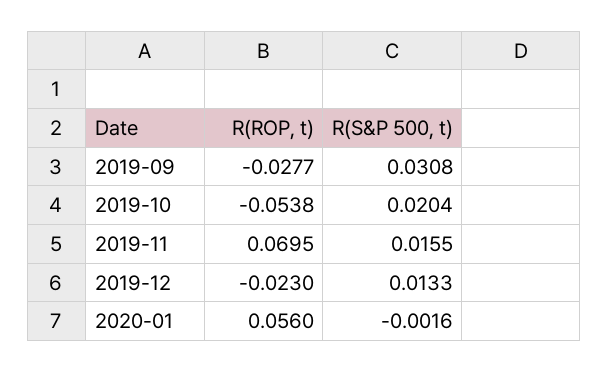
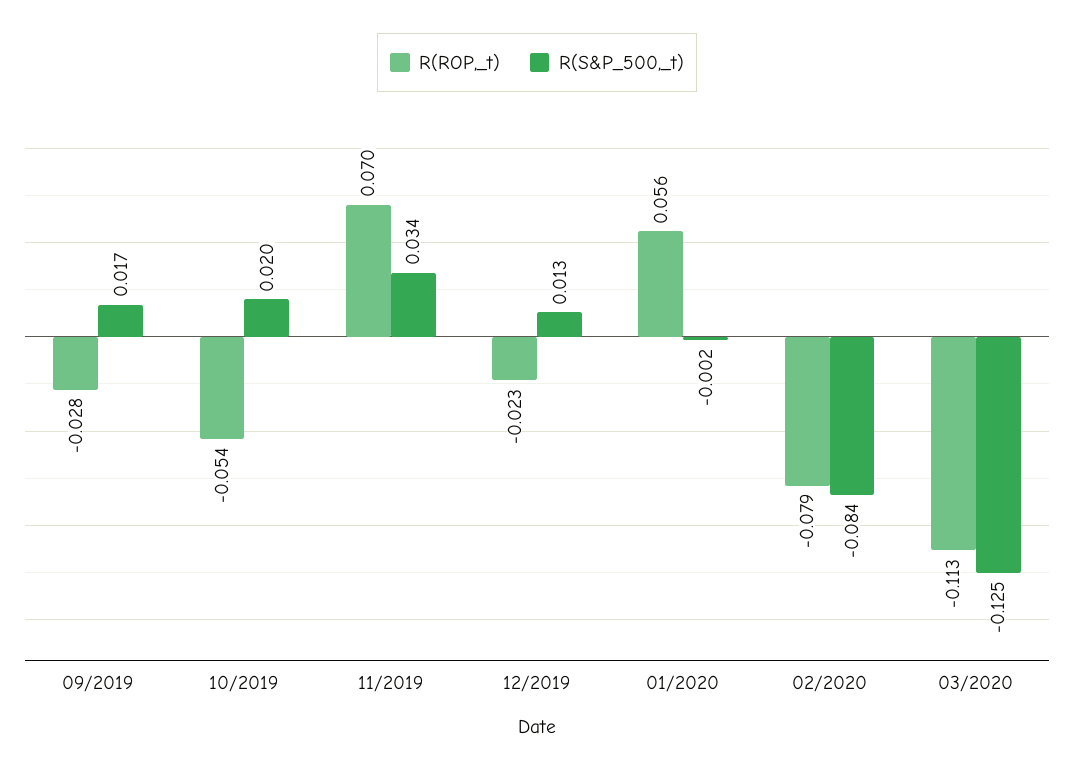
R(S&P 500, t), 2019-09: 0.0308 -> 0.017
R(S&P 500, t), 2019-11: 0.0155 -> 0.034
R(ROP, t), 02/2020: none -> -0.079
R(S&P 500, t), 02/2020: none -> -0.084
R(ROP, t), 03/2020: none -> -0.113
R(S&P 500, t), 03/2020: none -> -0.125

